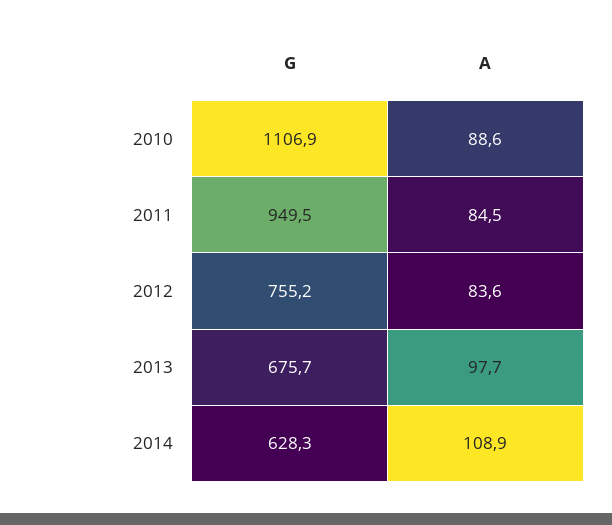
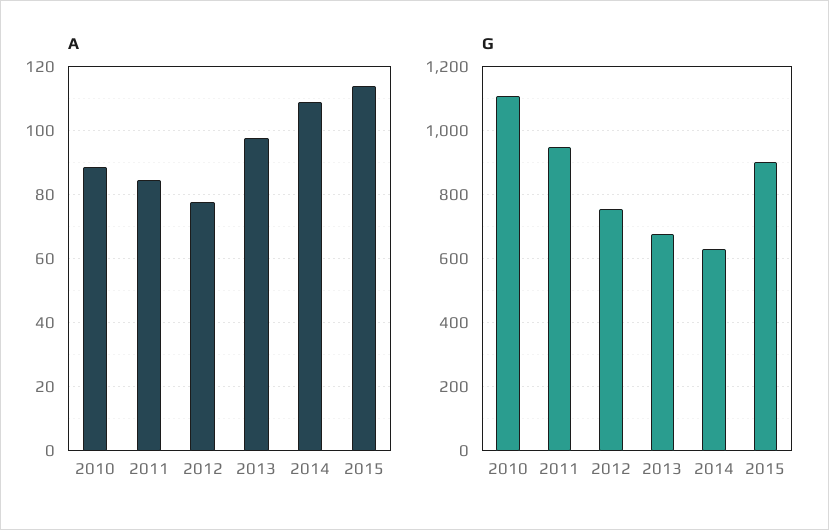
A, 2012: 83.6 -> 78
A, 2015: none -> 114
G, 2015: none -> 900

